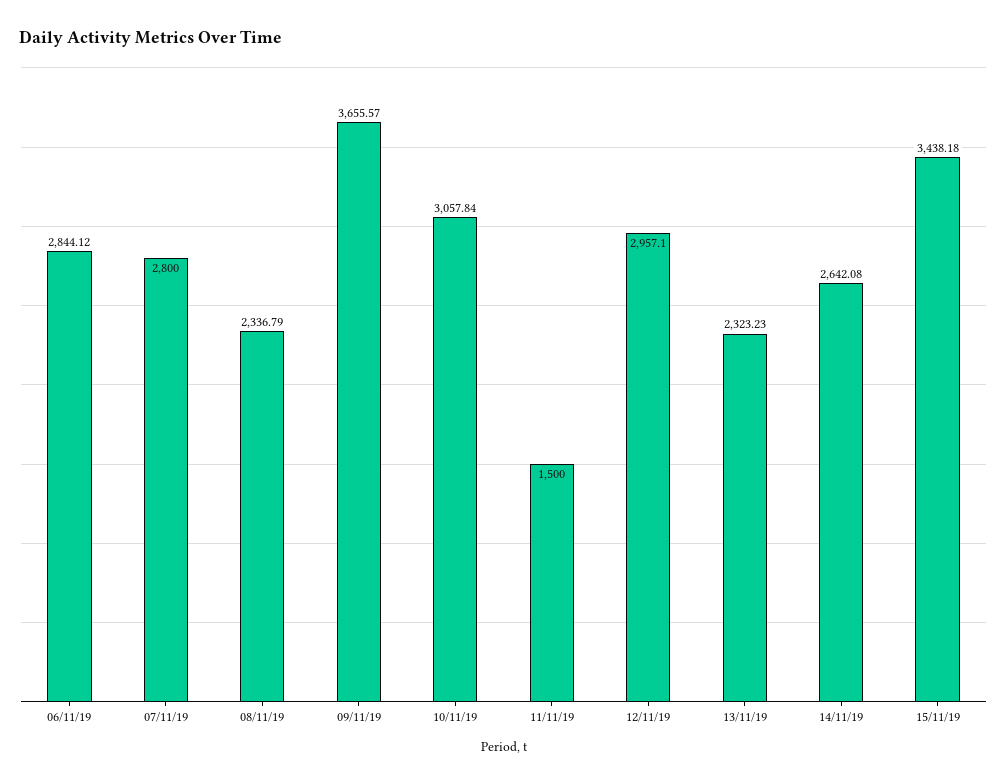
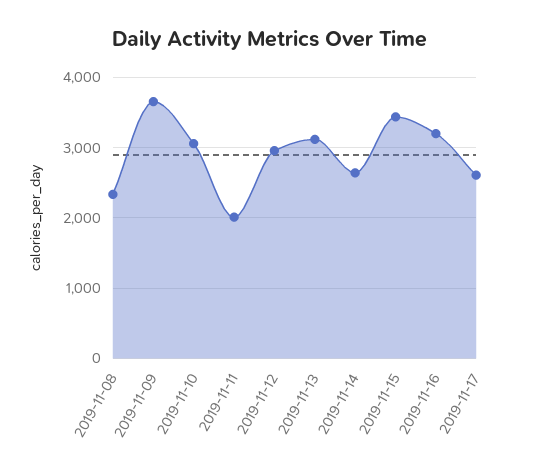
06/11/19: 2844.12 -> none
07/11/19: 2800 -> none
11/11/19: 1500 -> 2000
13/11/19: 2323.23 -> 3100
2019-11-16: none -> 3200
2019-11-17: none -> 2600

